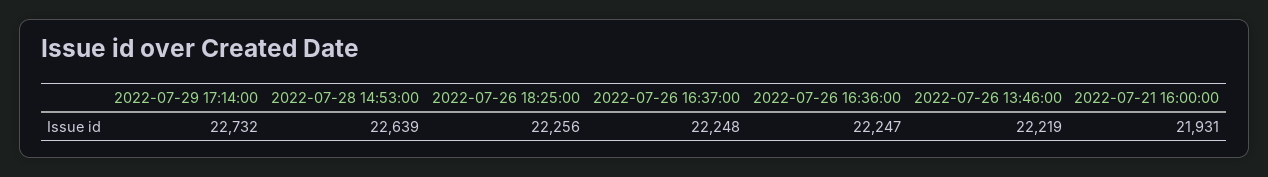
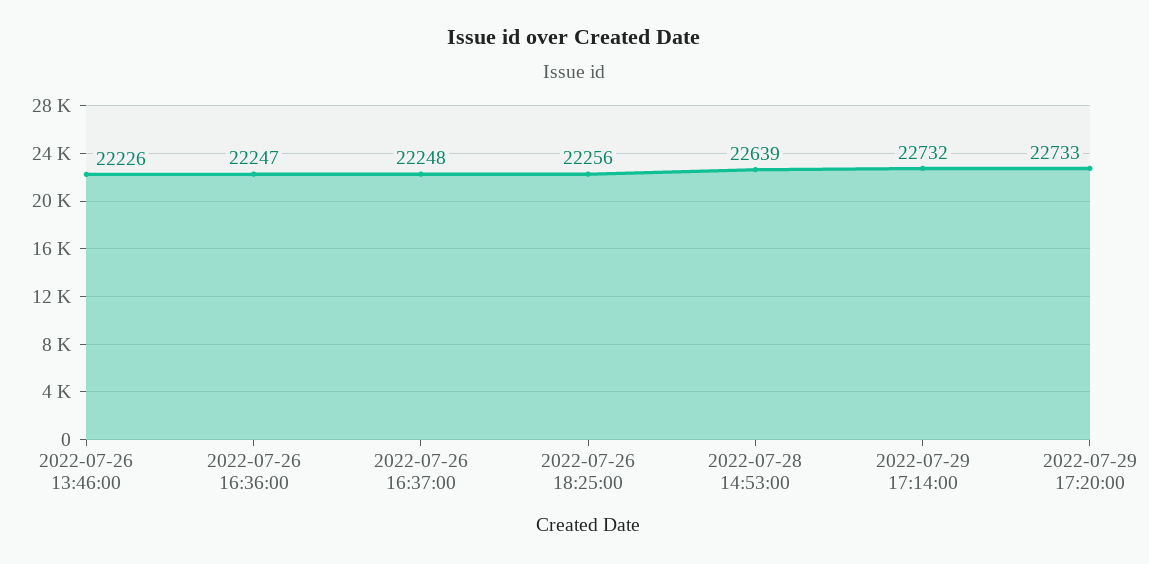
2022-07-26 13:46:00: 22219 -> 22226
2022-07-21 16:00:00: 21931 -> none
2022-07-29 17:20:00: none -> 22733

